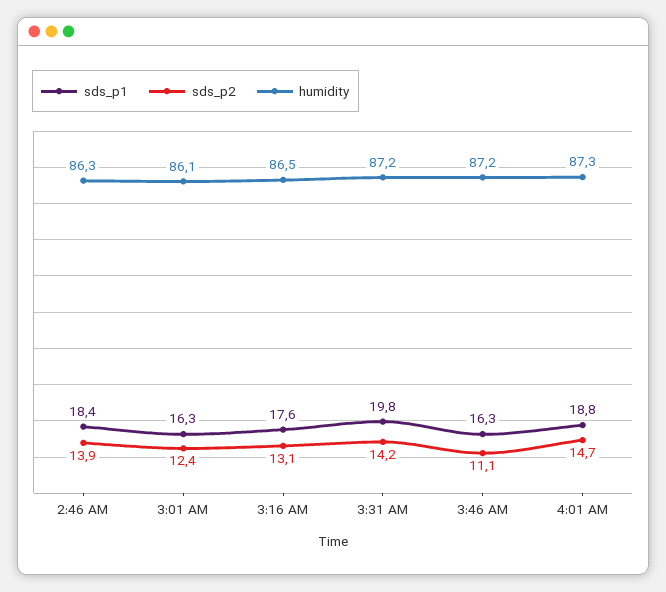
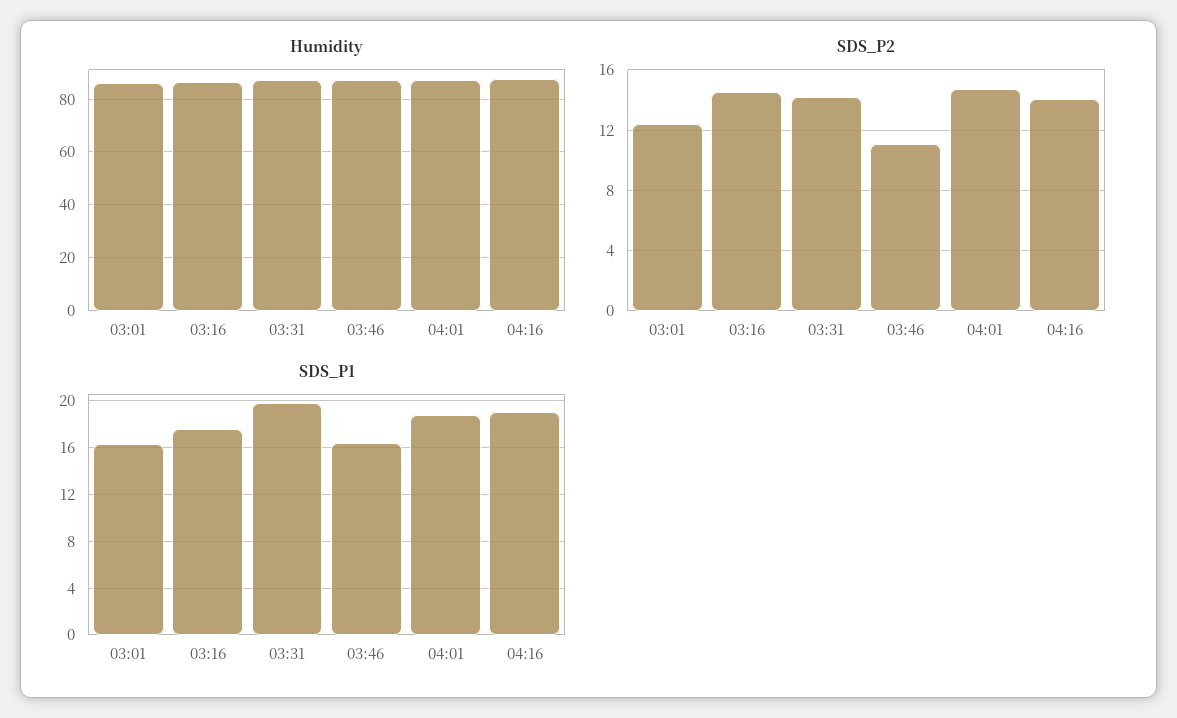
sds_p1, 2:46 AM: 18.4 -> none
sds_p2, 2:46 AM: 13.9 -> none
humidity, 2:46 AM: 86.3 -> none
sds_p2, 3:16 AM: 13.1 -> 14.5
humidity, 04:16: none -> 87.5
sds_p2, 04:16: none -> 14
sds_p1, 04:16: none -> 19

